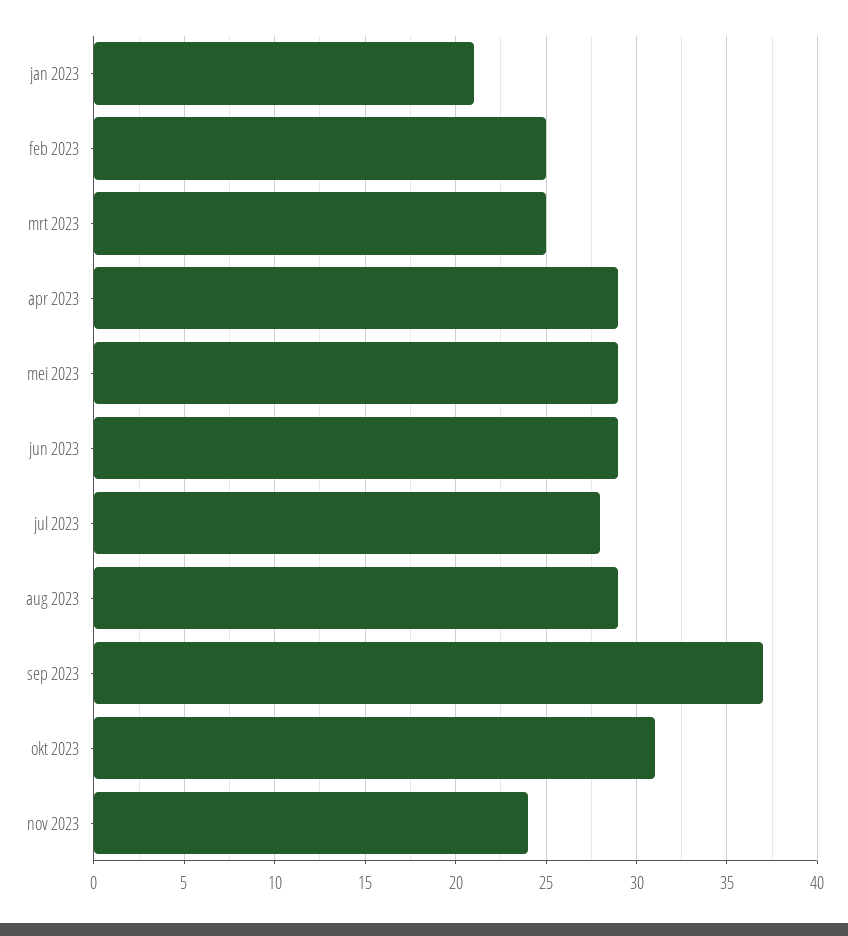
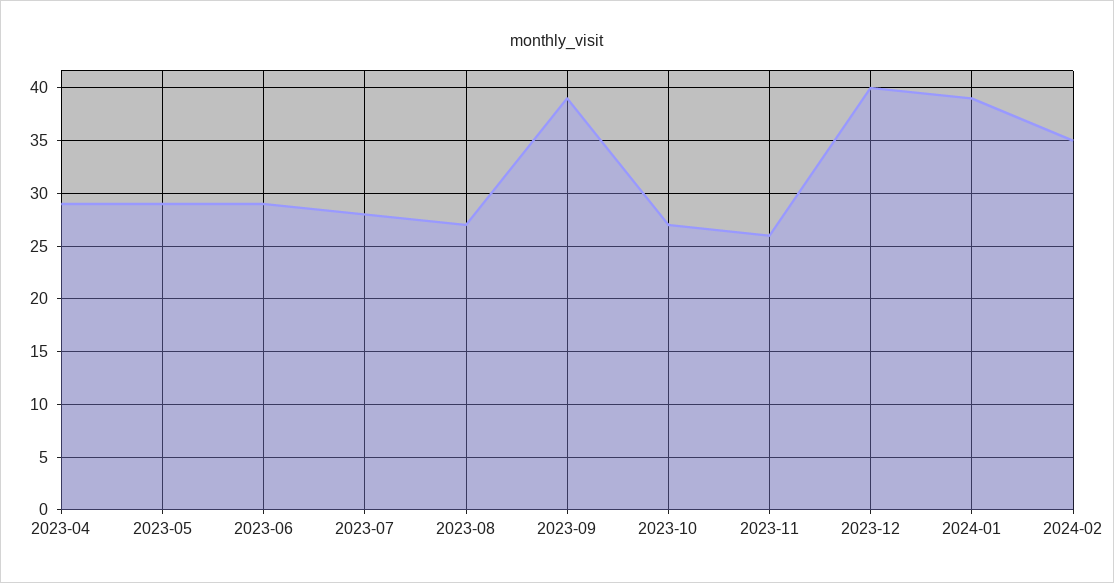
jan 2023: 21 -> none
feb 2023: 25 -> none
mrt 2023: 25 -> none
aug 2023: 29 -> 27
sep 2023: 37 -> 39
okt 2023: 31 -> 27
nov 2023: 24 -> 26
2023-12: none -> 40
2024-01: none -> 39
2024-02: none -> 35

